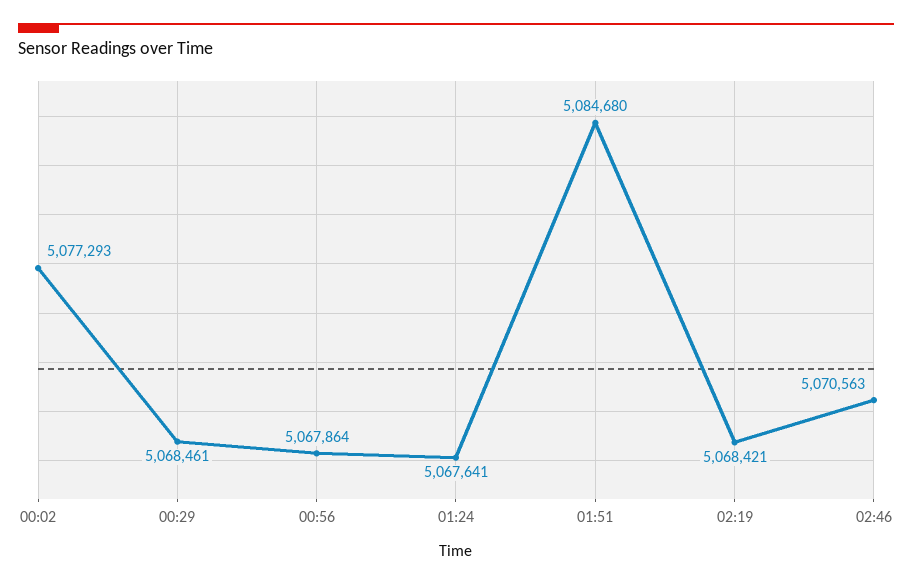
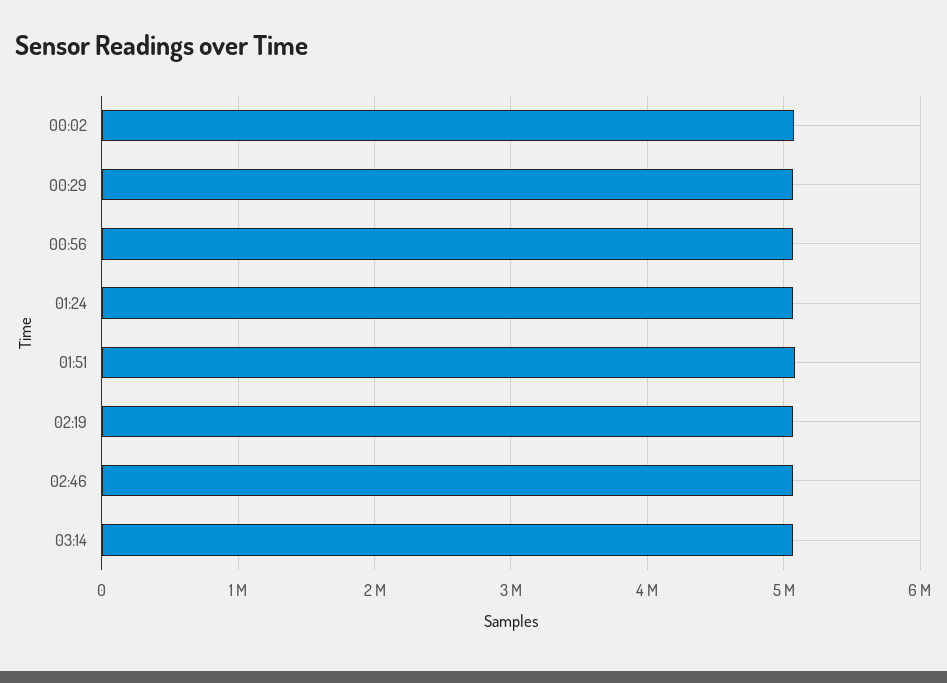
03:14: none -> 5100000

